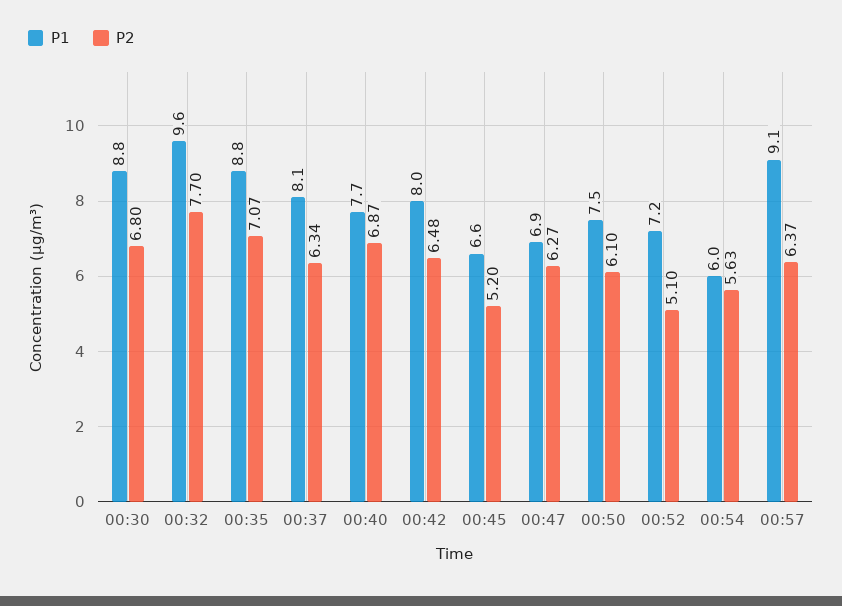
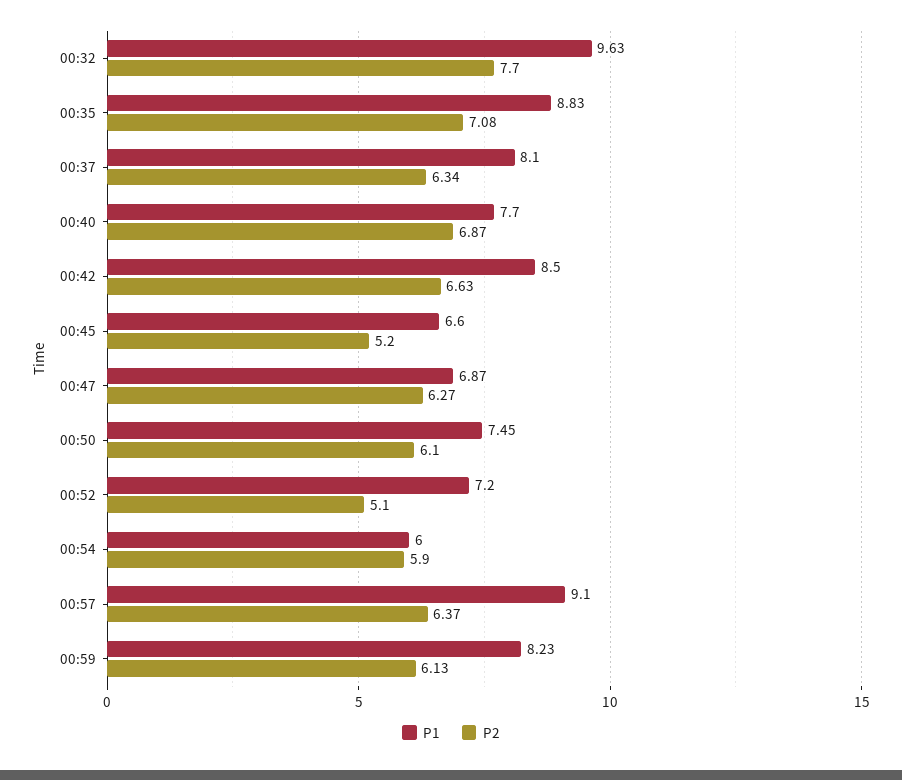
P1, 00:30: 8.8 -> none
P2, 00:30: 6.8 -> none
P2, 00:35: 7.07 -> 7.08
P1, 00:42: 8 -> 8.5
P2, 00:42: 6.48 -> 6.63
P2, 00:54: 5.63 -> 5.9
P1, 00:59: none -> 8.23
P2, 00:59: none -> 6.13

